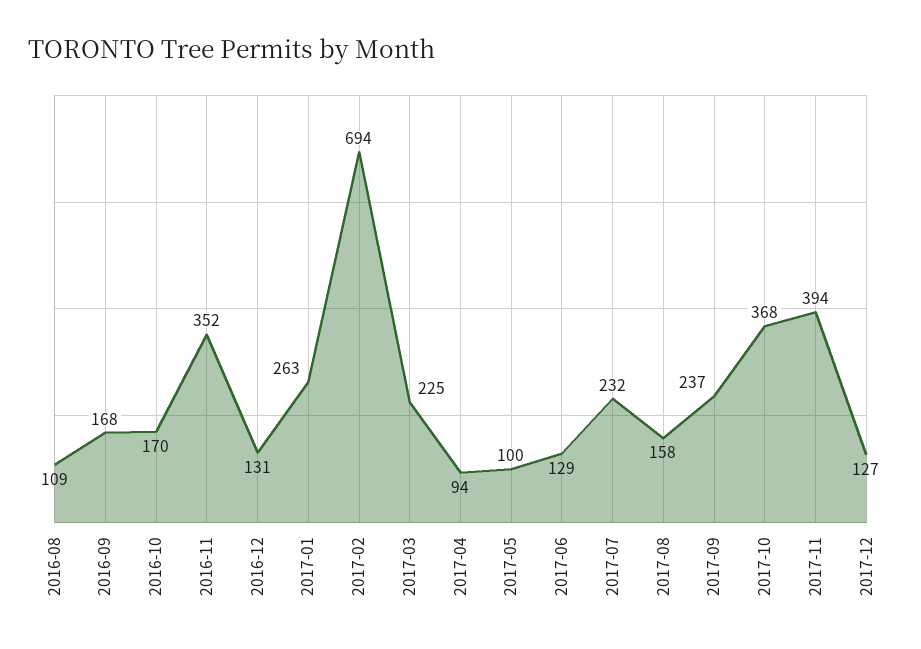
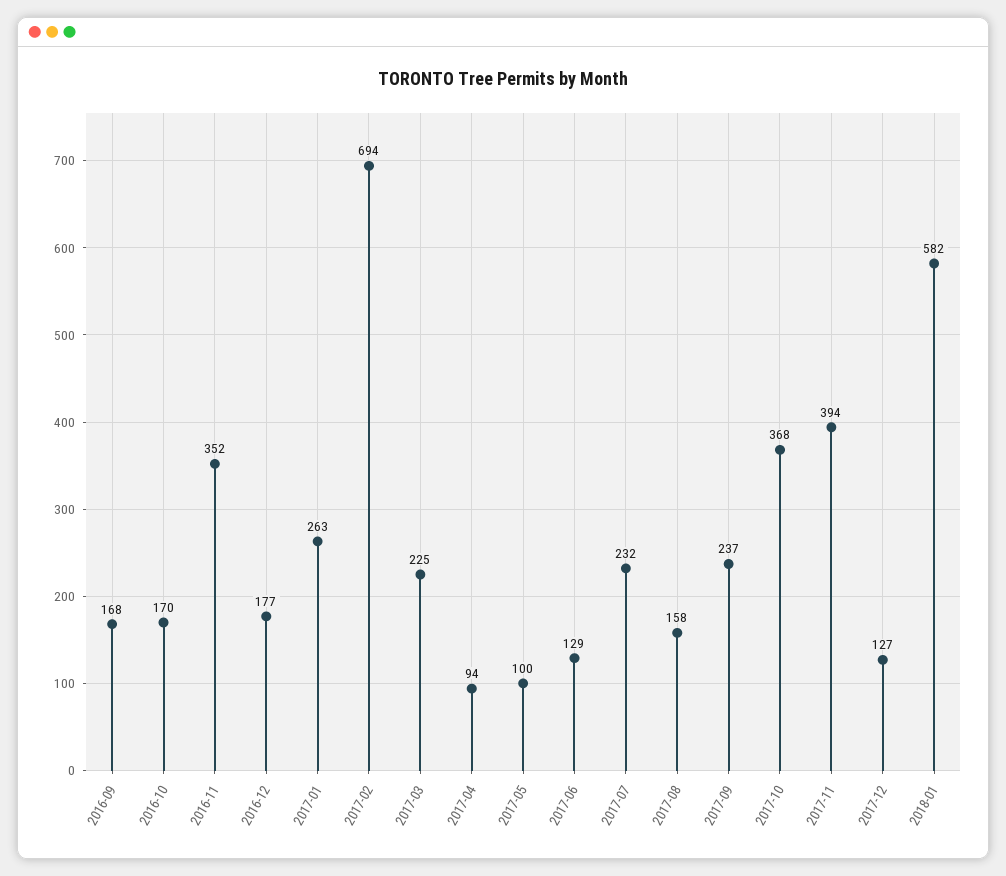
2016-08: 109 -> none
2016-12: 131 -> 177
2018-01: none -> 582

